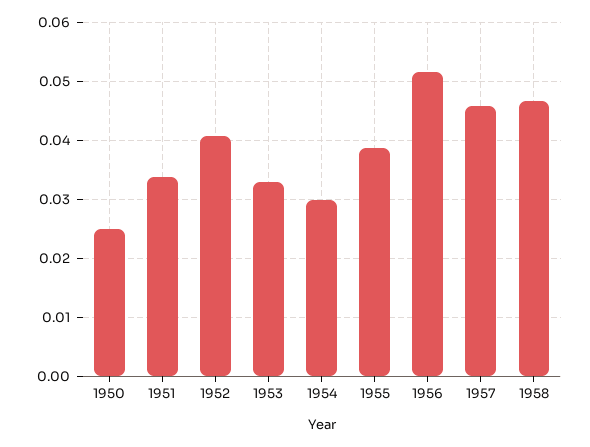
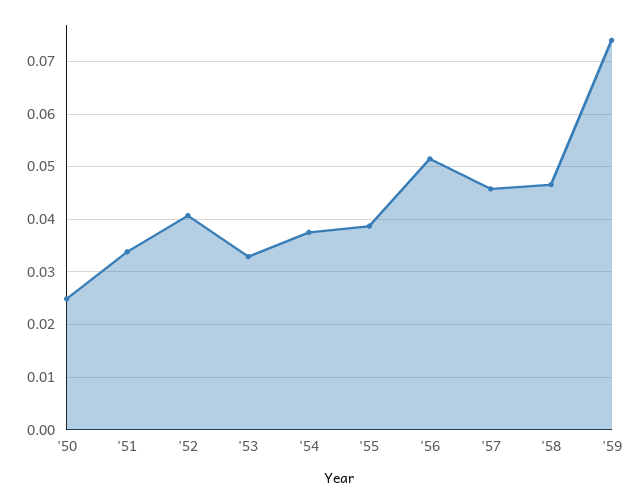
1954: 0.03 -> 0.038
'59: none -> 0.074

